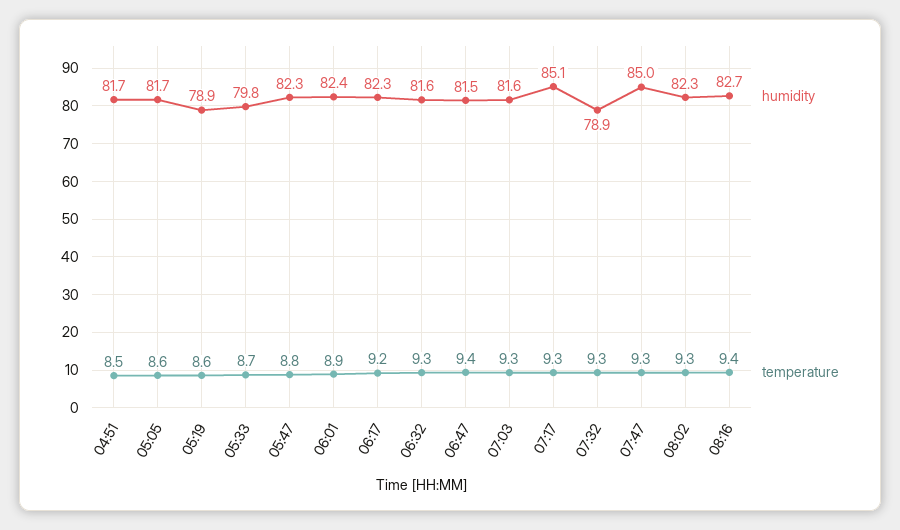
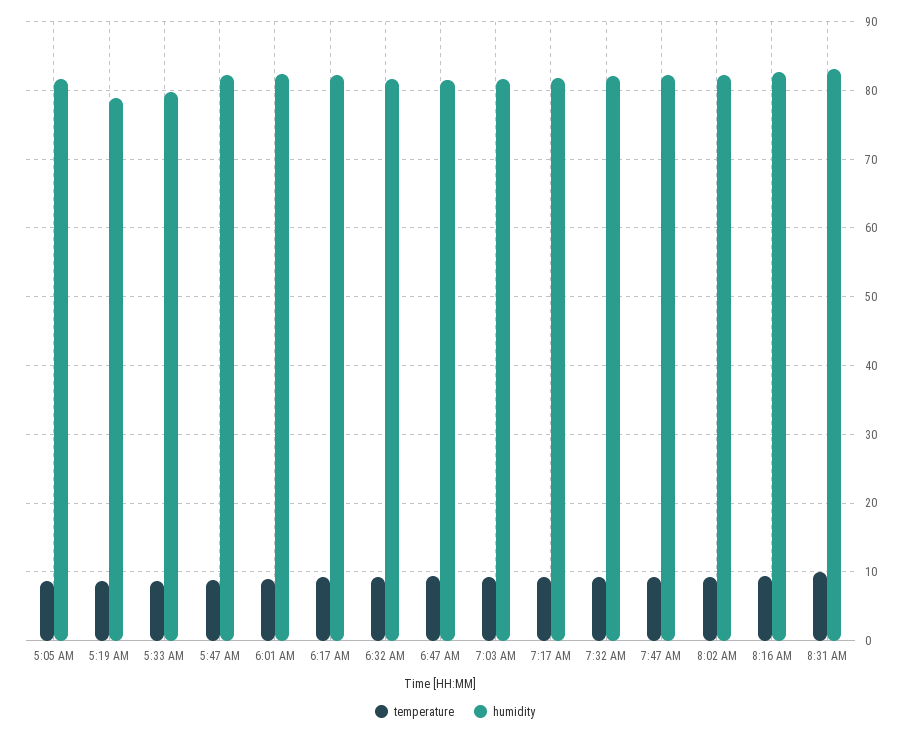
humidity, 04:51: 81.7 -> none
temperature, 04:51: 8.5 -> none
humidity, 07:17: 85.1 -> 82
humidity, 07:32: 78.9 -> 82
humidity, 07:47: 85 -> 82
temperature, 8:31 AM: none -> 10
humidity, 8:31 AM: none -> 83

